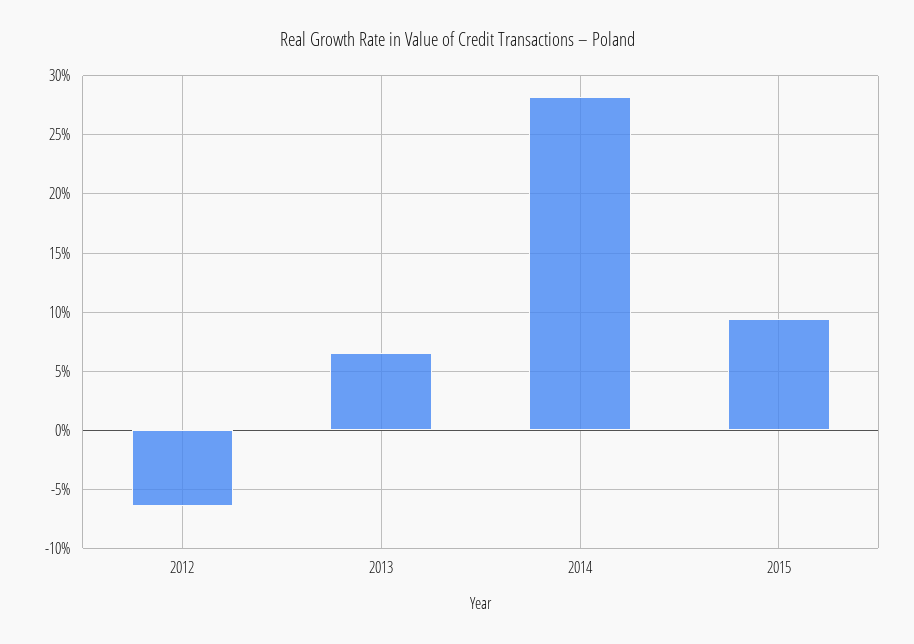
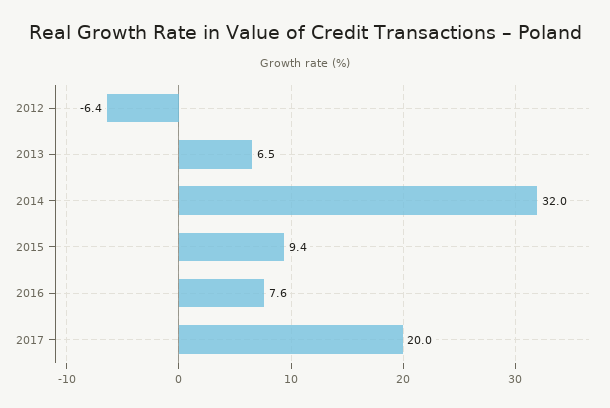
2014: 28 -> 32
2016: none -> 7.6
2017: none -> 20

